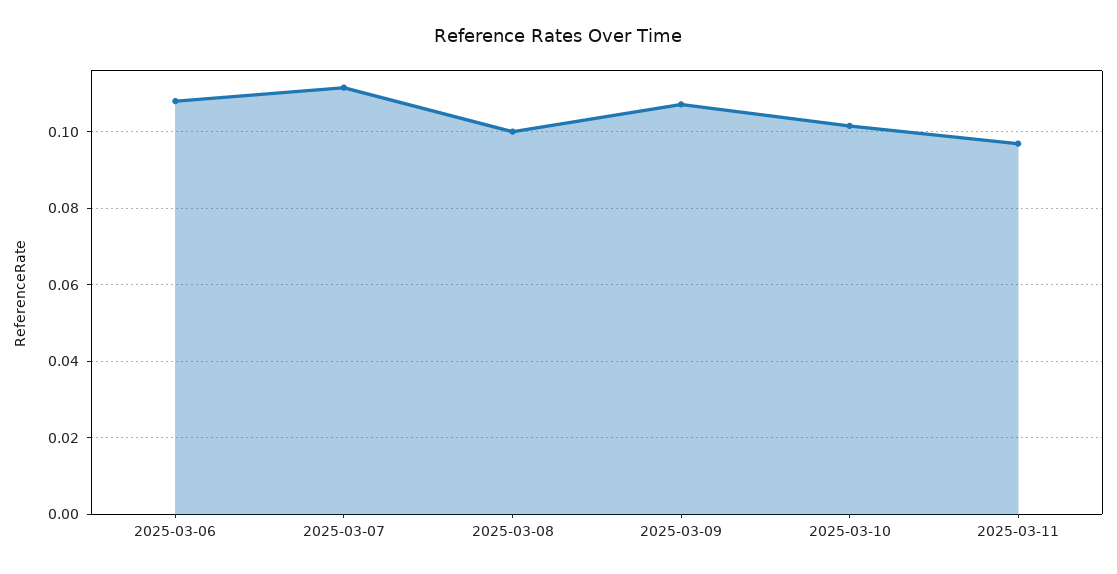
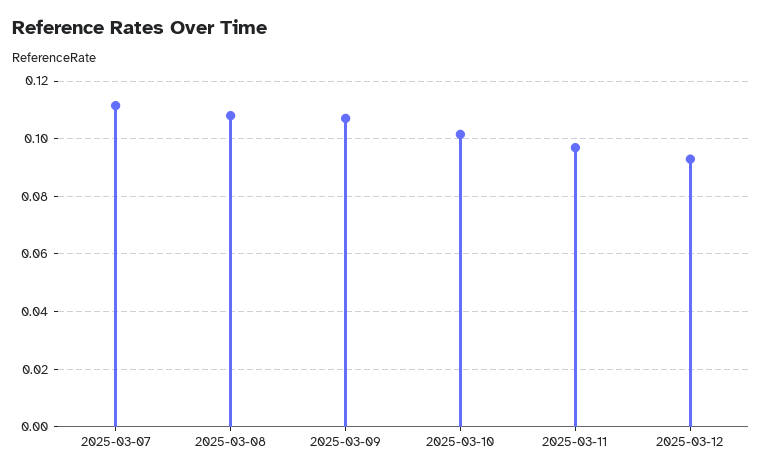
2025-03-06: 0.108 -> none
2025-03-08: 0.1 -> 0.1075
2025-03-12: none -> 0.0925

